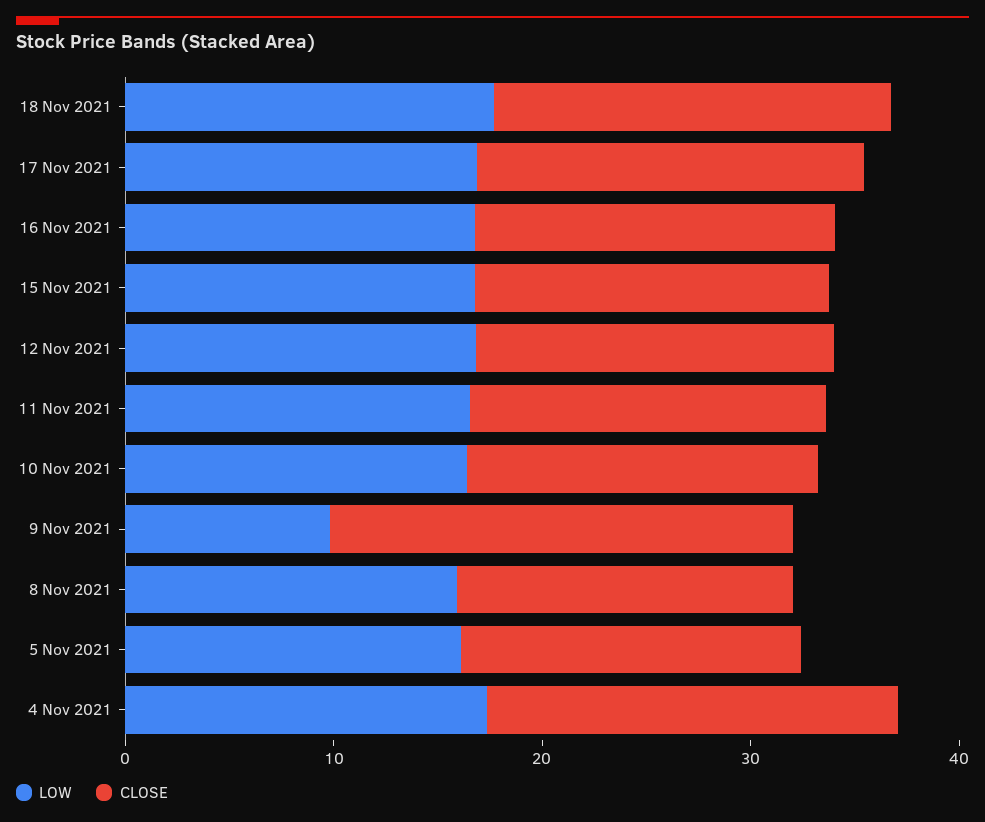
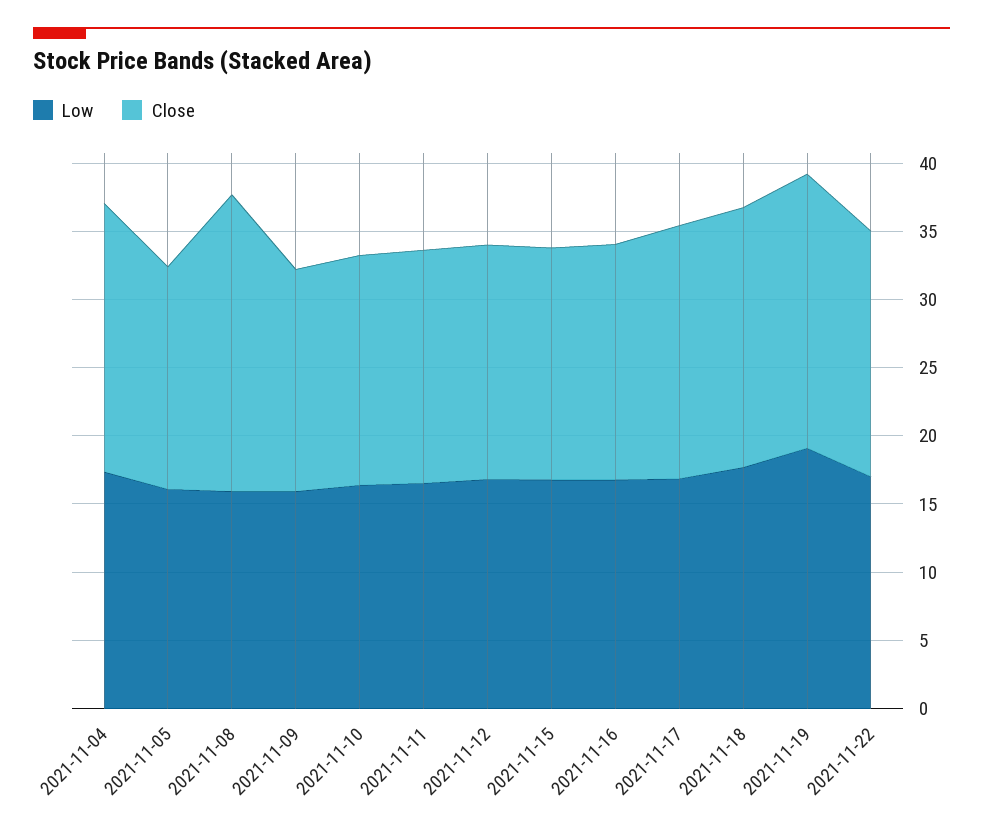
LOW, 9 Nov 2021: 10 -> 16
CLOSE, 9 Nov 2021: 22 -> 16
CLOSE, 8 Nov 2021: 16 -> 22
LOW, 2021-11-19: none -> 19
CLOSE, 2021-11-19: none -> 20
LOW, 2021-11-22: none -> 17
CLOSE, 2021-11-22: none -> 18

